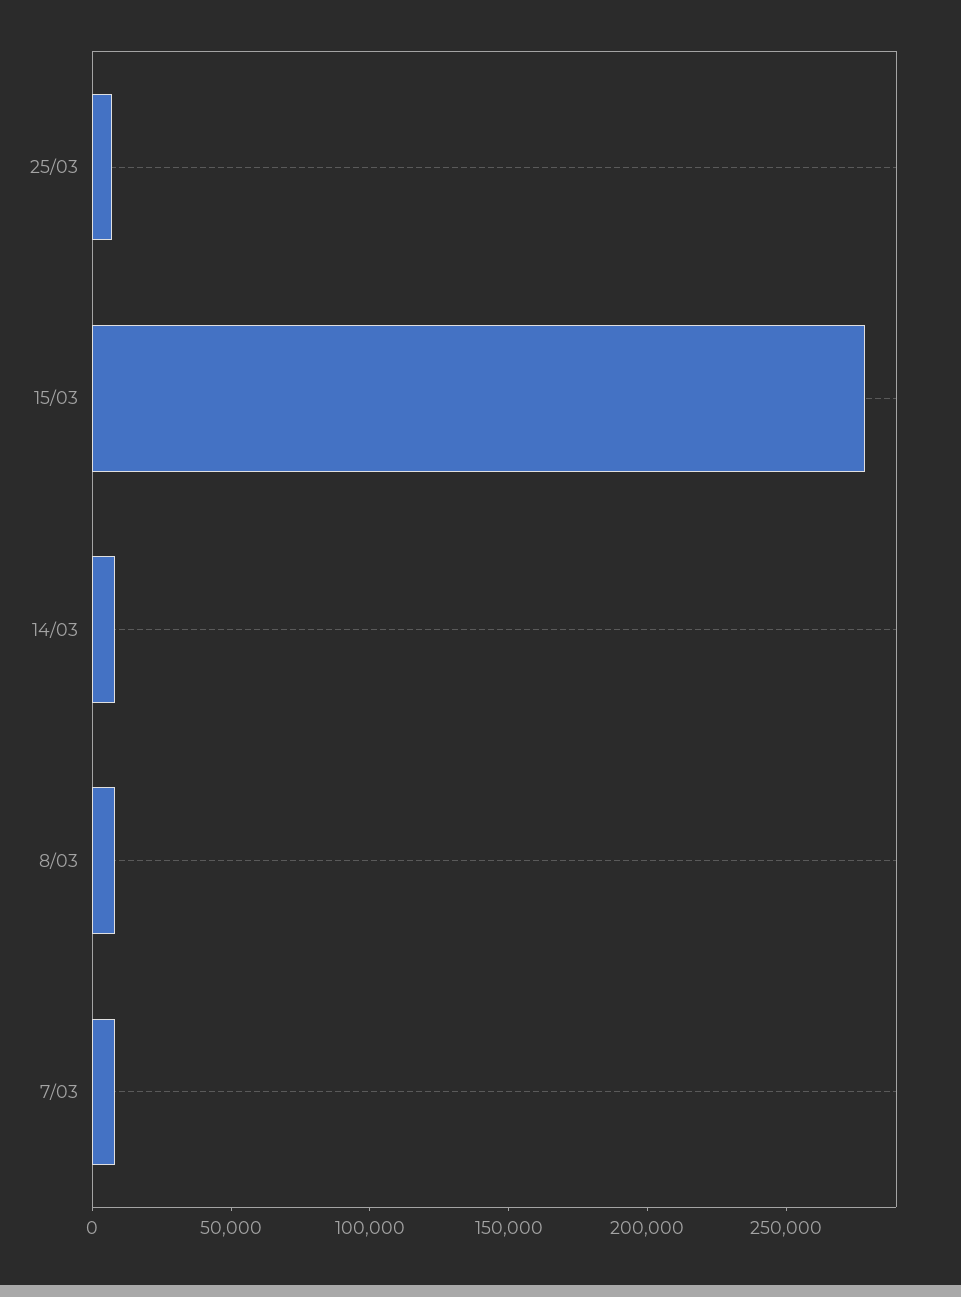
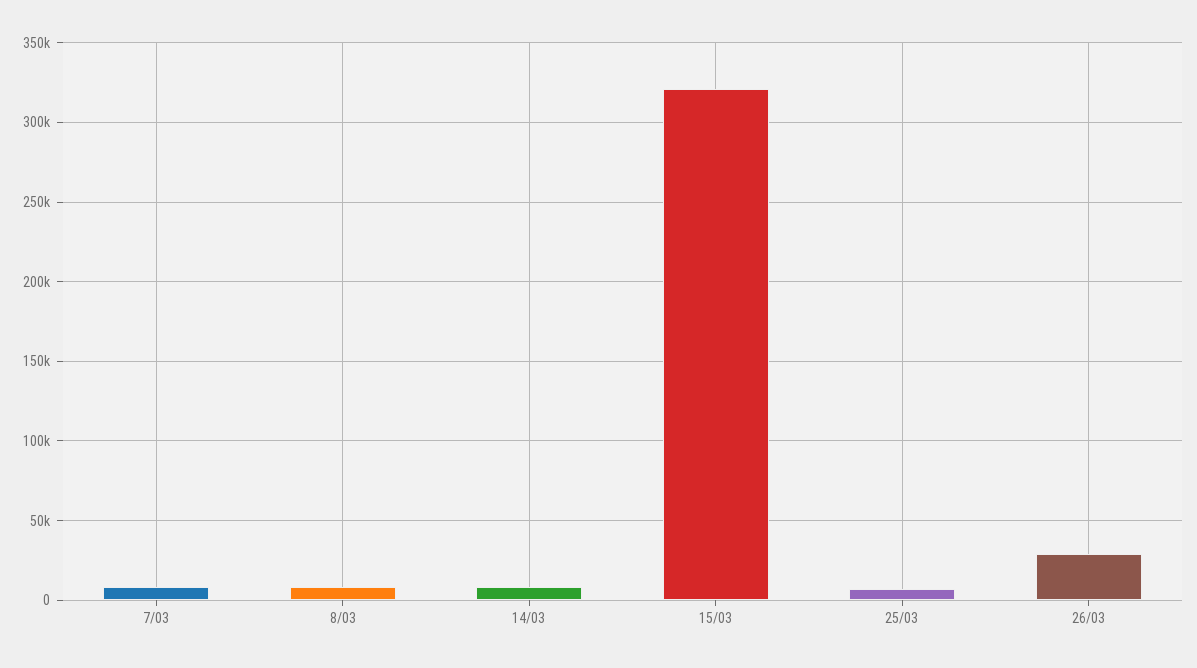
15/03: 280000 -> 320000
26/03: none -> 30000

